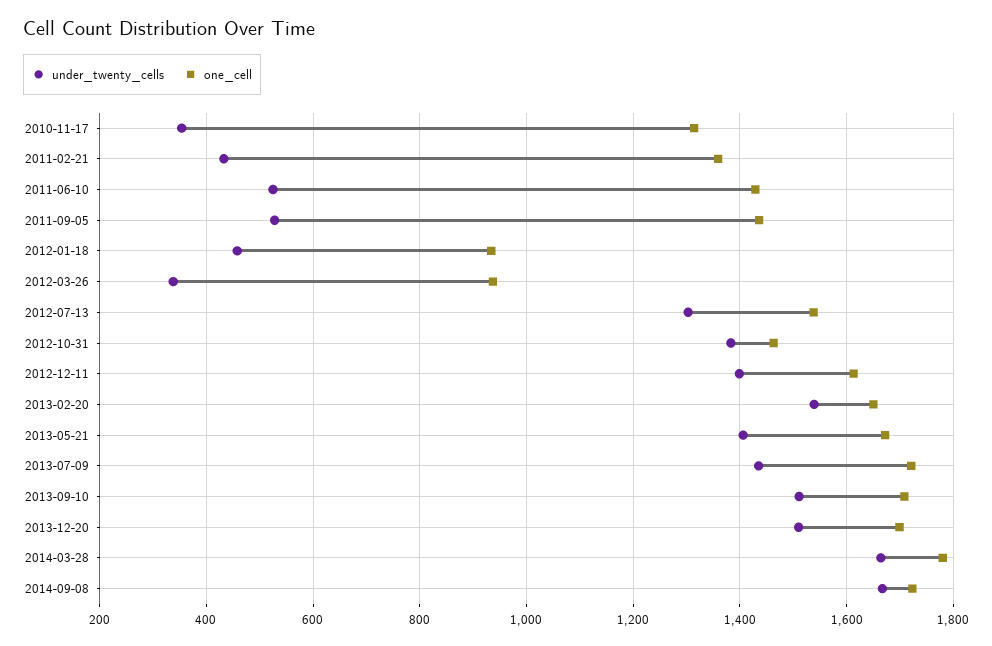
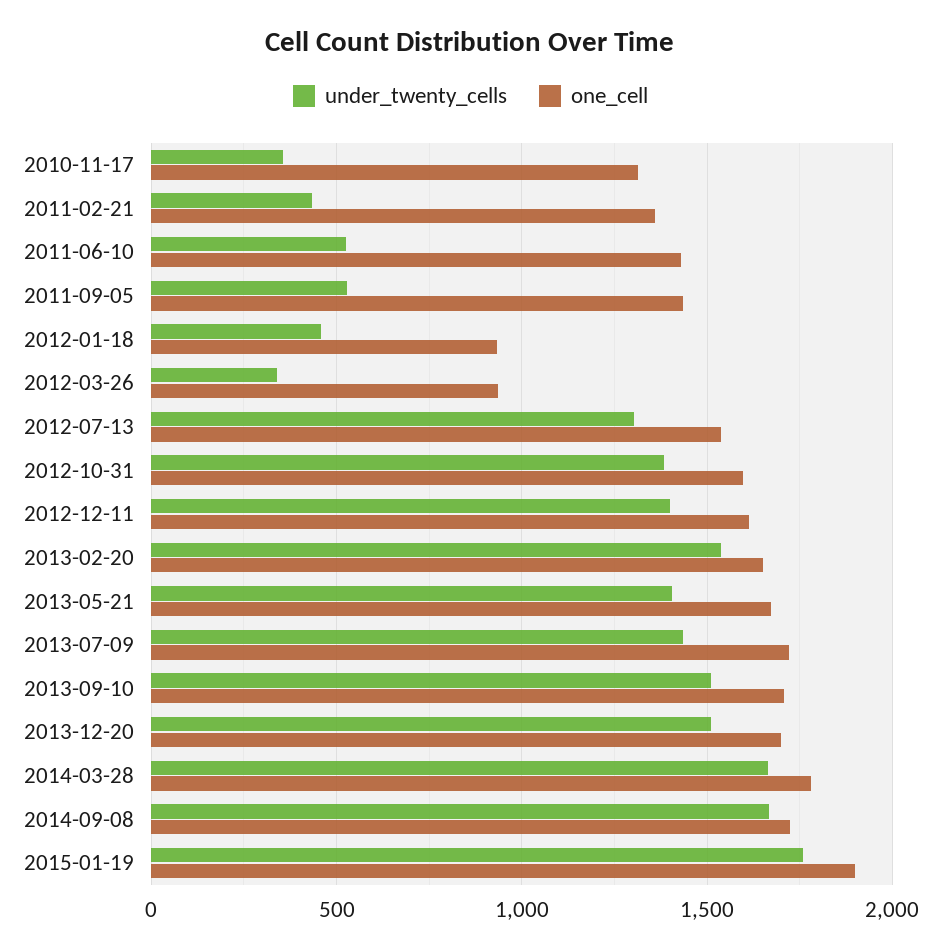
one_cell, 2012-10-31: 1460 -> 1600
under_twenty_cells, 2015-01-19: none -> 1750
one_cell, 2015-01-19: none -> 1900

